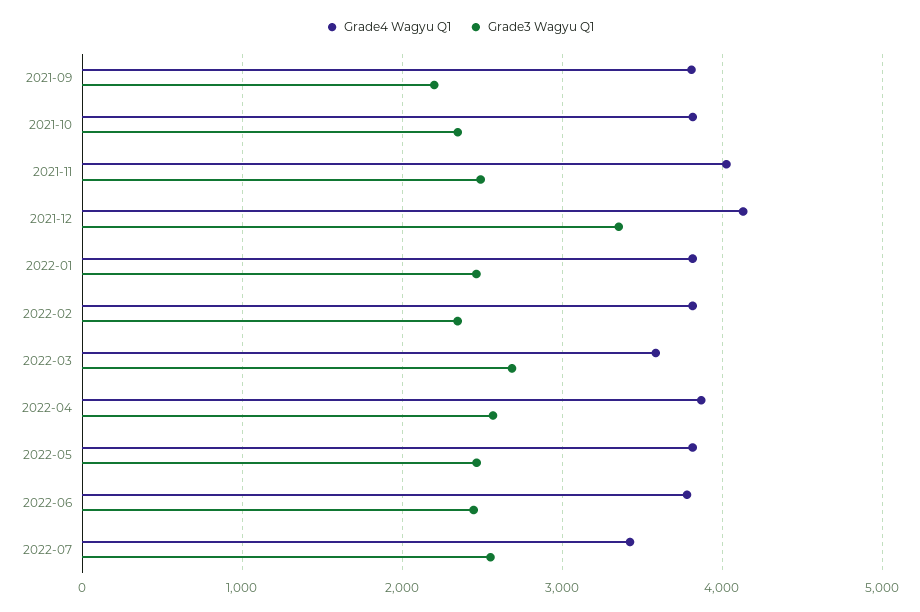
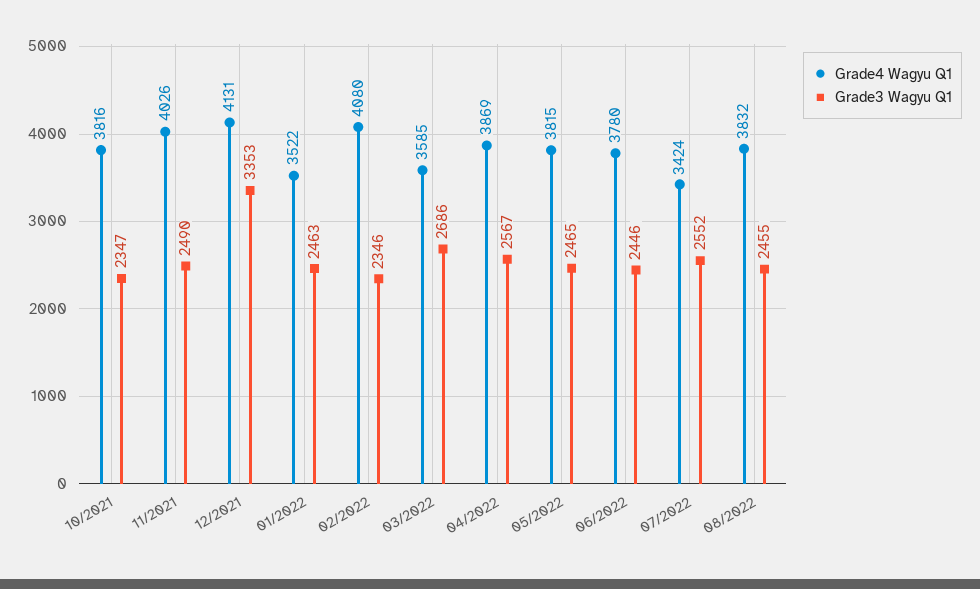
Grade4 Wagyu Q1, 2021-09: 3800 -> none
Grade3 Wagyu Q1, 2021-09: 2200 -> none
Grade4 Wagyu Q1, 2022-01: 3800 -> 3522
Grade4 Wagyu Q1, 2022-02: 3800 -> 4080
Grade4 Wagyu Q1, 08/2022: none -> 3832
Grade3 Wagyu Q1, 08/2022: none -> 2455

